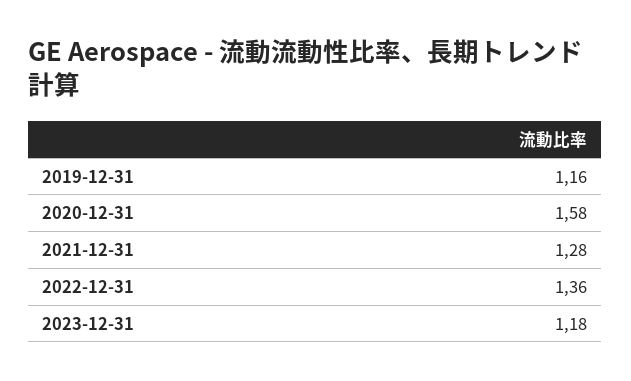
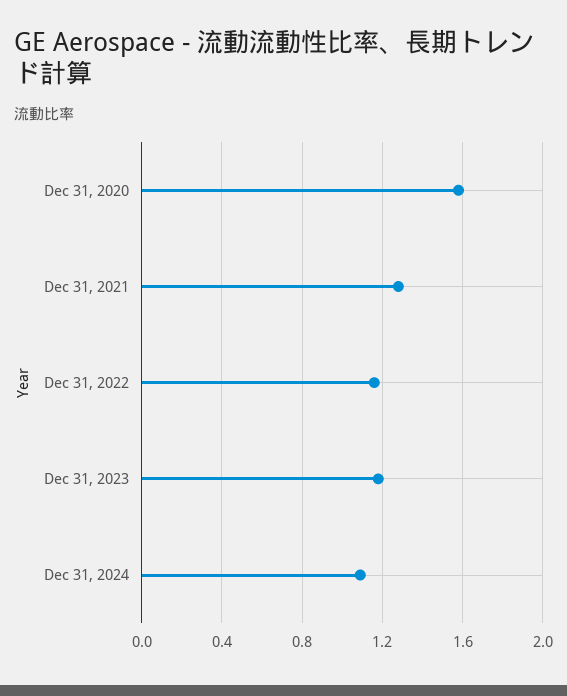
2019-12-31: 1.16 -> none
2022-12-31: 1.36 -> 1.15
Dec 31, 2024: none -> 1.1

